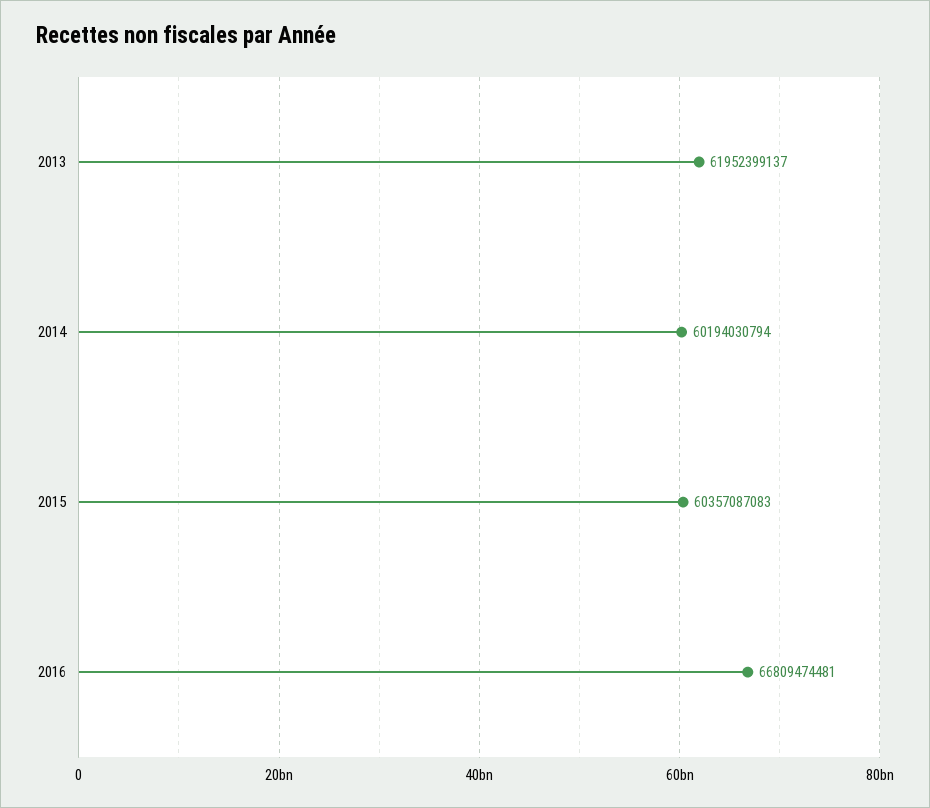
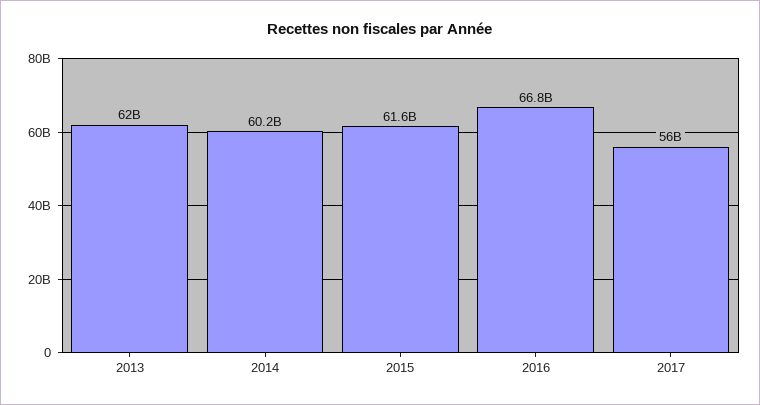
2015: 60357087083 -> 61600000000
2017: none -> 56000000000

